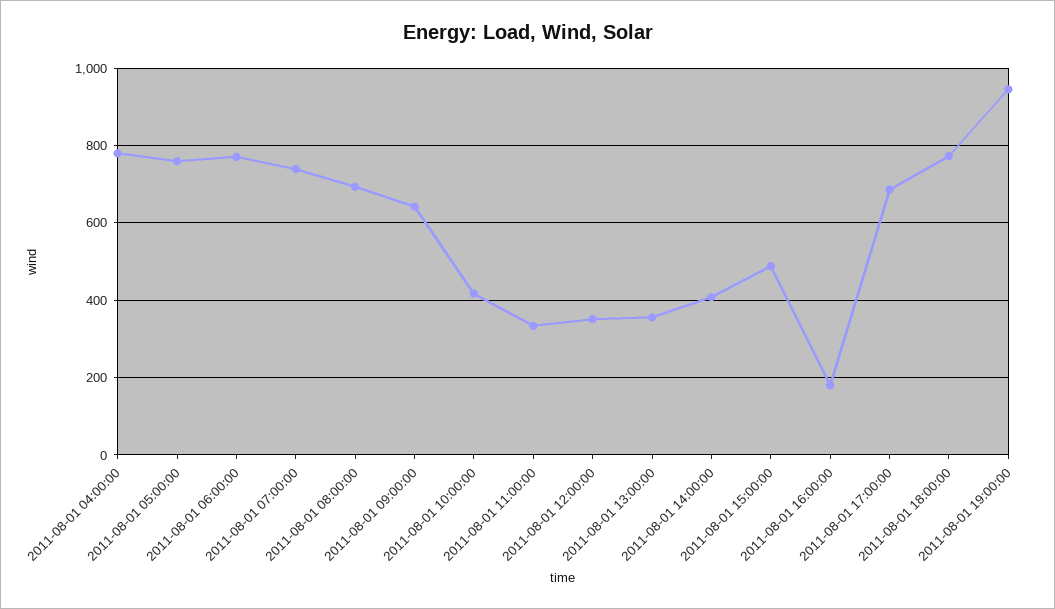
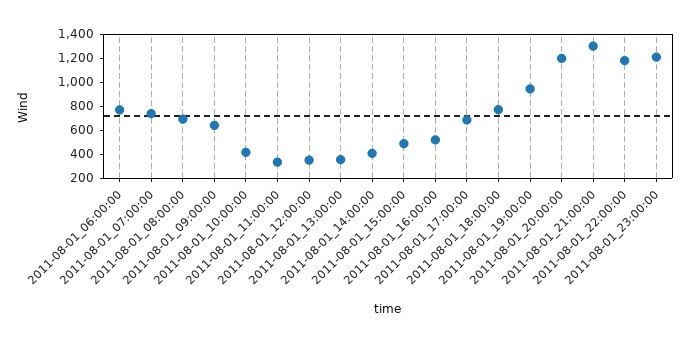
2011-08-01 04:00:00: 780 -> none
2011-08-01 05:00:00: 760 -> none
2011-08-01 16:00:00: 180 -> 500
2011-08-01_20:00:00: none -> 1200
2011-08-01_21:00:00: none -> 1300
2011-08-01_22:00:00: none -> 1200
2011-08-01_23:00:00: none -> 1200

